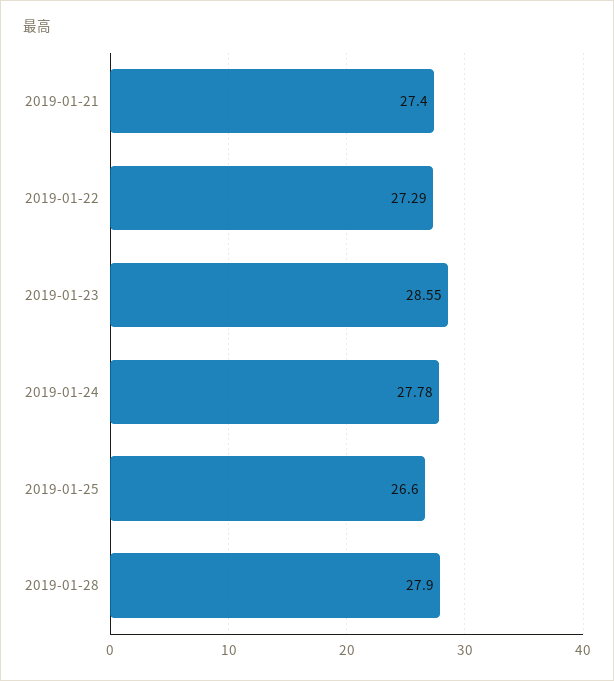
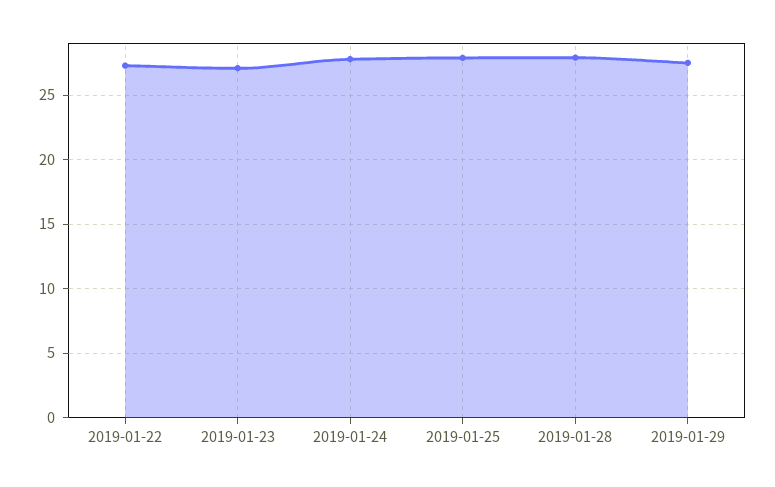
2019-01-21: 27.4 -> none
2019-01-23: 28.55 -> 27
2019-01-25: 26.6 -> 28
2019-01-29: none -> 27.5

